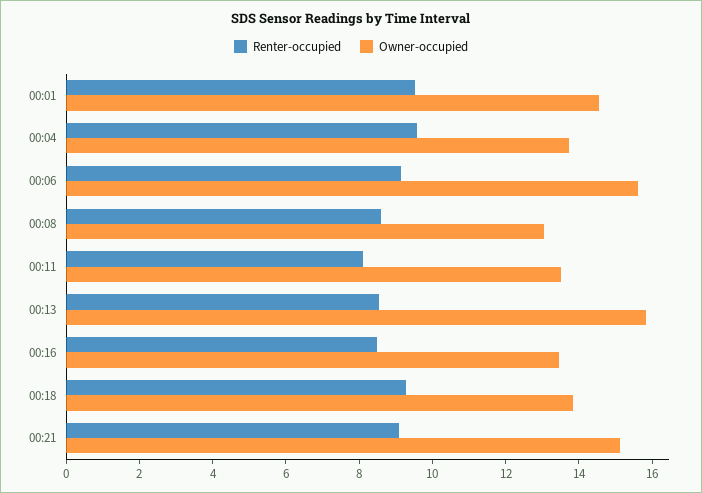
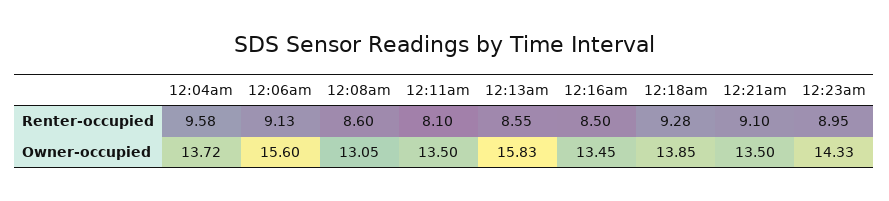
Renter-occupied, 00:01: 9.5 -> none
Owner-occupied, 00:01: 14.5 -> none
Owner-occupied, 00:21: 15 -> 13.5
Renter-occupied, 12:23am: none -> 8.95
Owner-occupied, 12:23am: none -> 14.33

